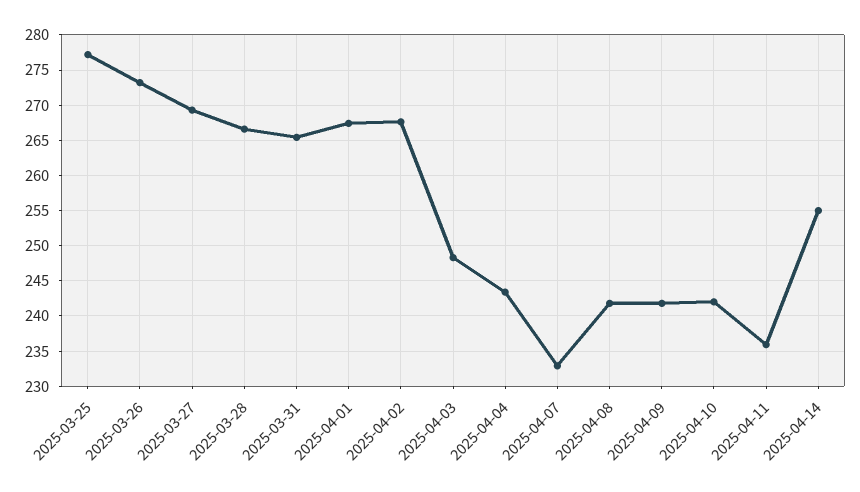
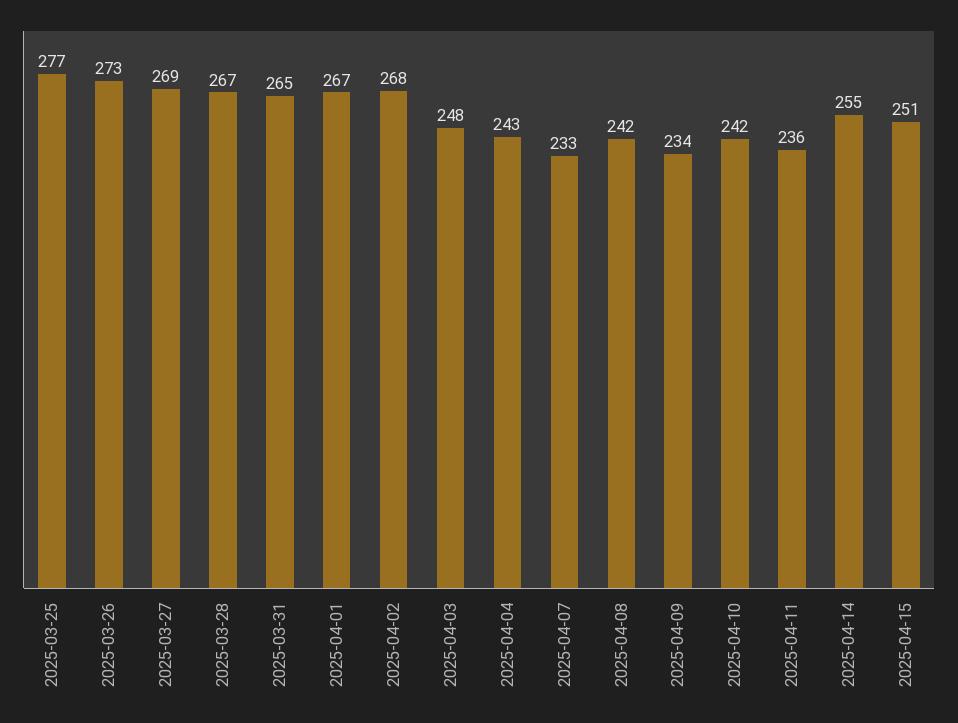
2025-04-09: 242 -> 234
2025-04-15: none -> 251

